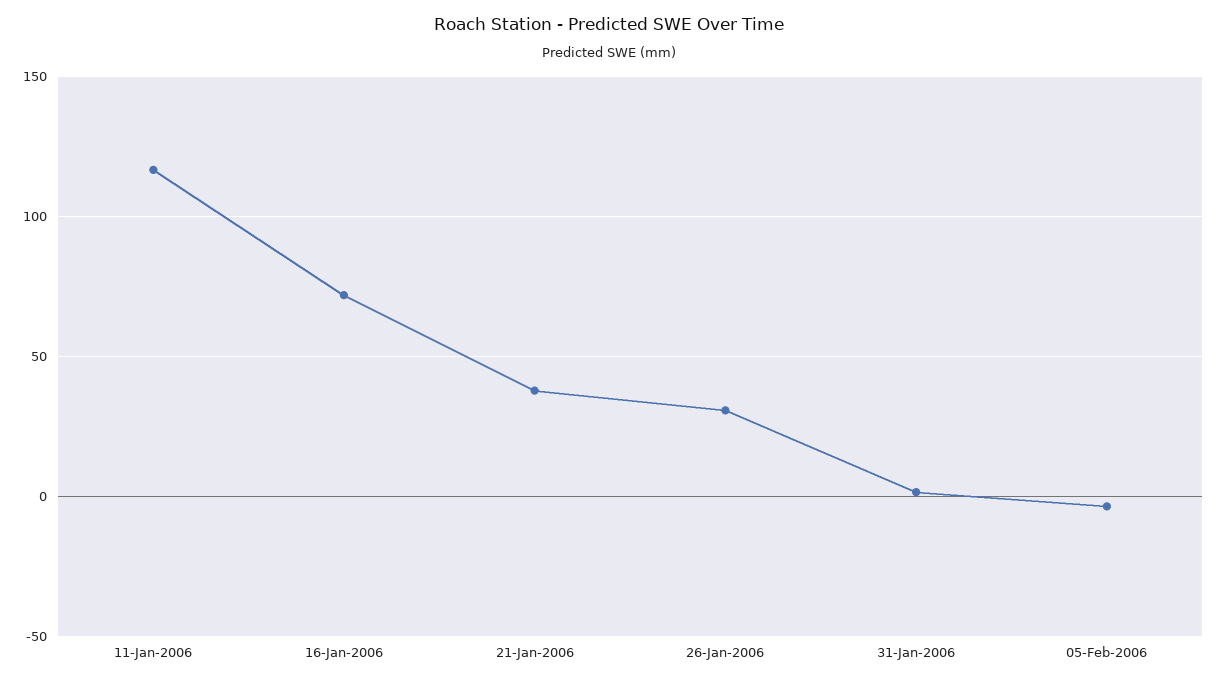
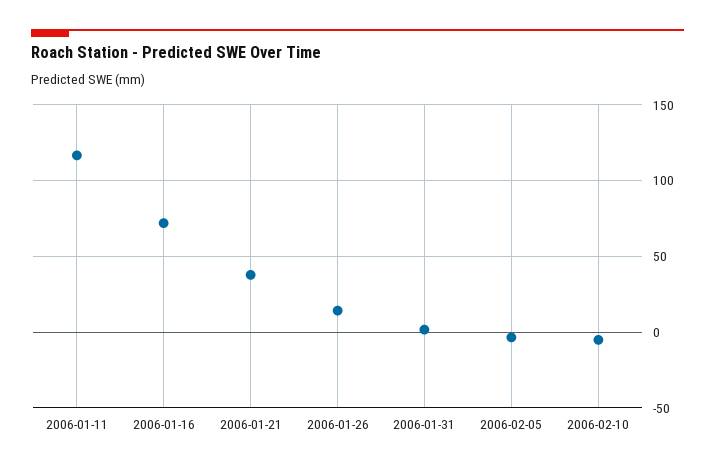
26-Jan-2006: 30 -> 15
2006-02-10: none -> -5

